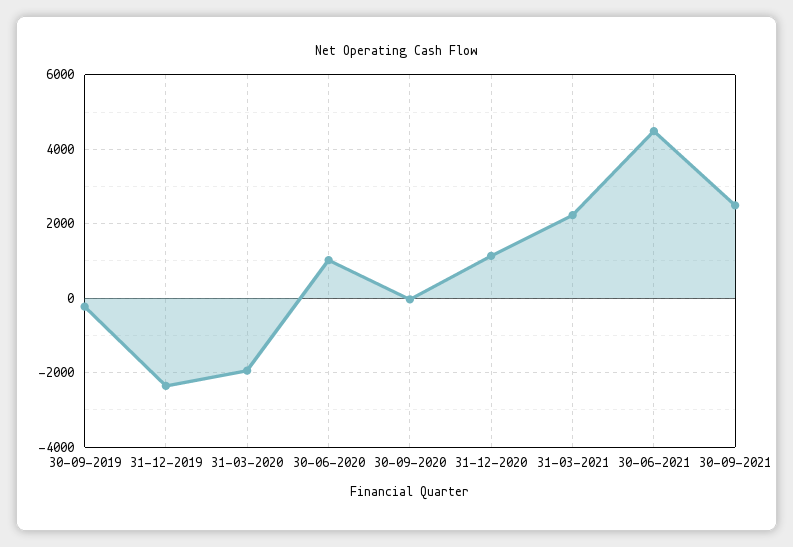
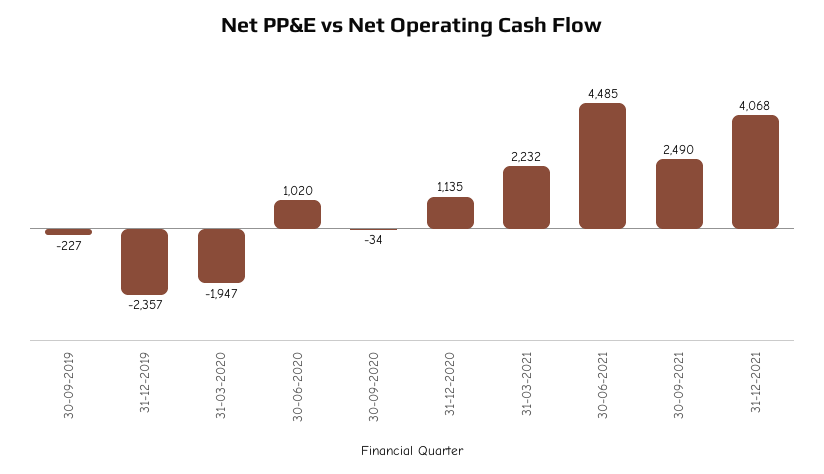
31-12-2021: none -> 4068

